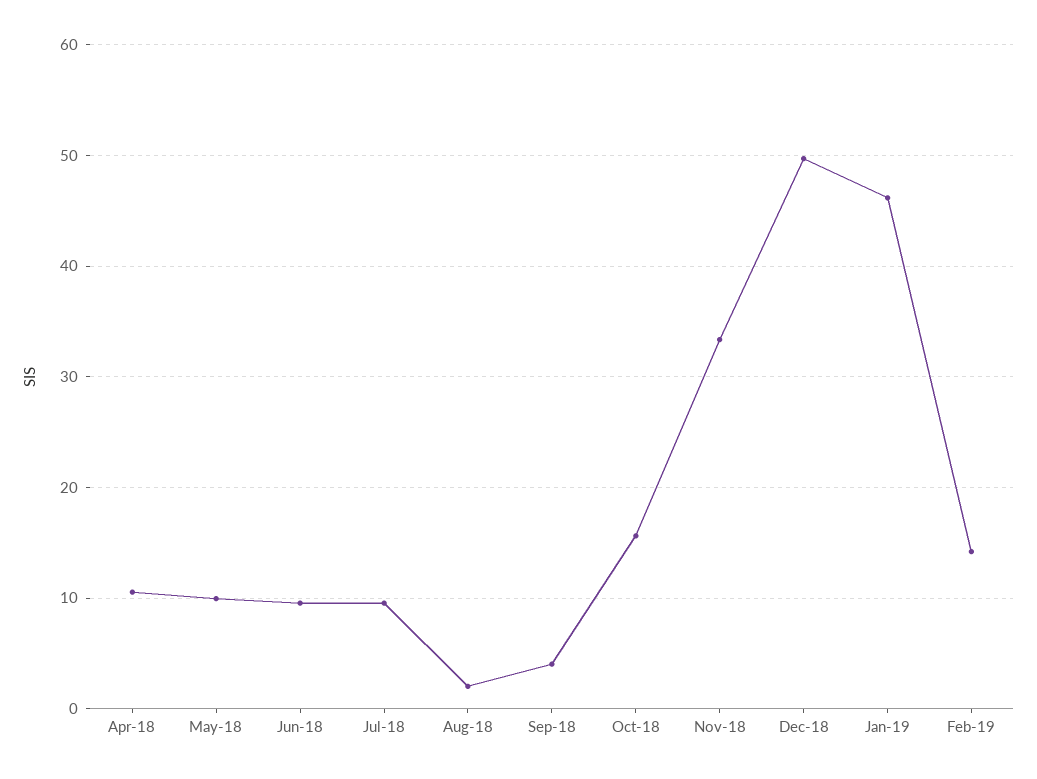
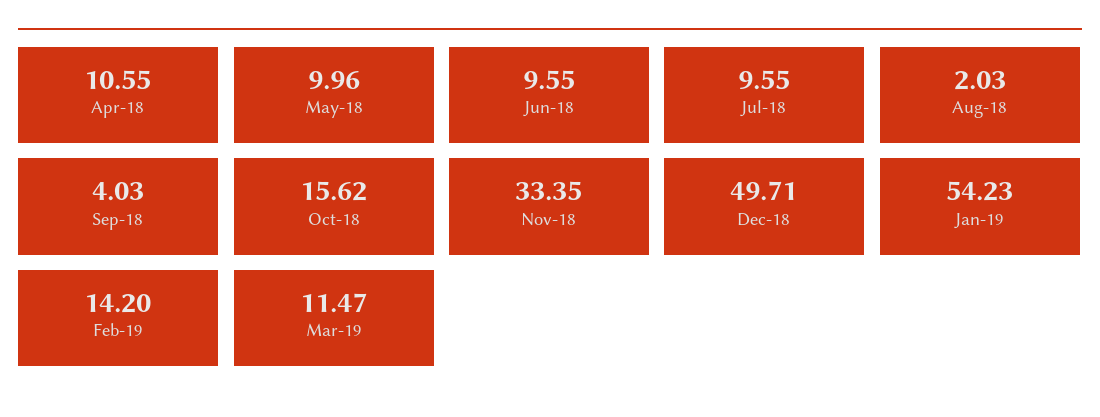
Jan-19: 46 -> 54.23
Mar-19: none -> 11.47

